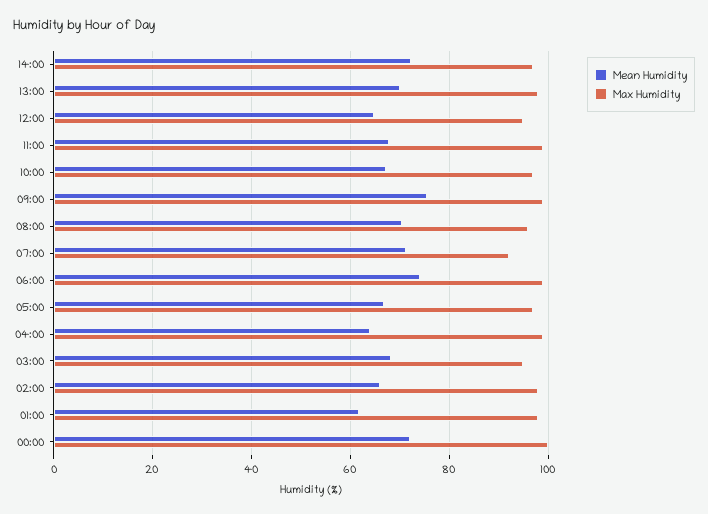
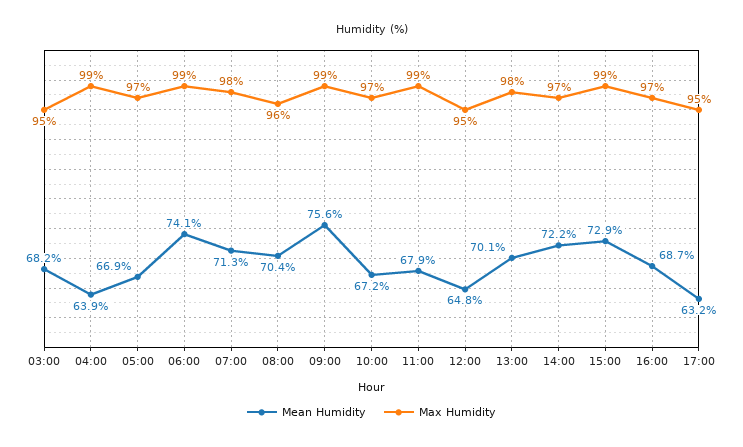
Max Humidity, 07:00: 92 -> 98
Mean Humidity, 02:00: 66 -> none
Max Humidity, 02:00: 98 -> none
Mean Humidity, 01:00: 62 -> none
Max Humidity, 01:00: 98 -> none
Mean Humidity, 00:00: 72 -> none
Max Humidity, 00:00: 100 -> none
Mean Humidity, 15:00: none -> 72.9
Max Humidity, 15:00: none -> 99
Mean Humidity, 16:00: none -> 68.7
Max Humidity, 16:00: none -> 97
Mean Humidity, 17:00: none -> 63.2
Max Humidity, 17:00: none -> 95

